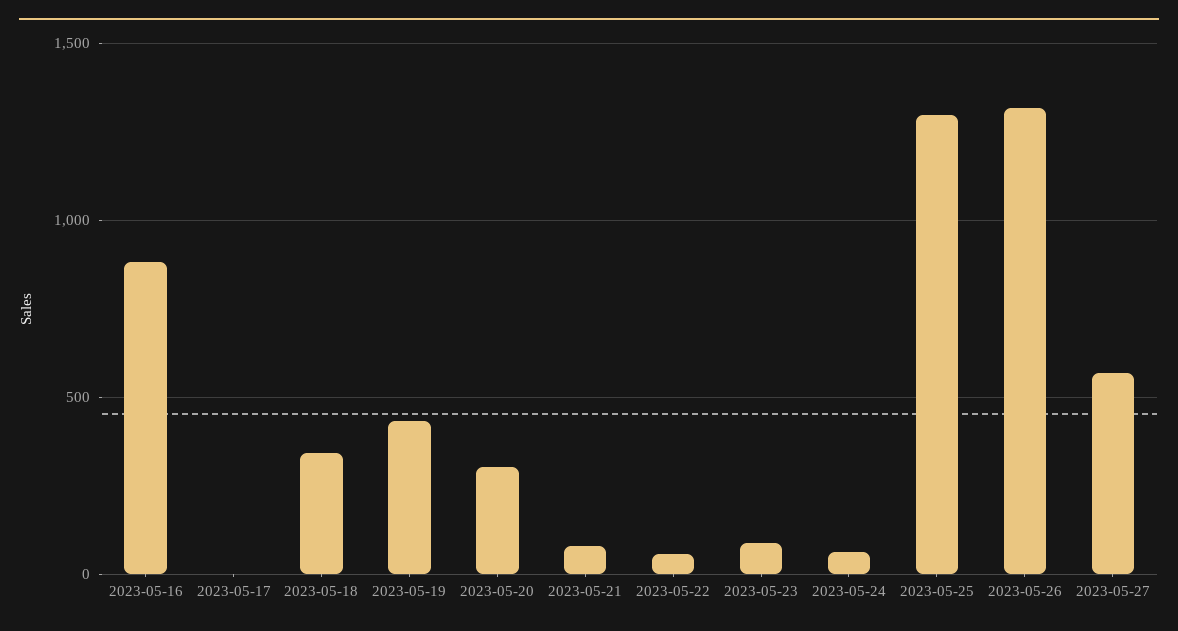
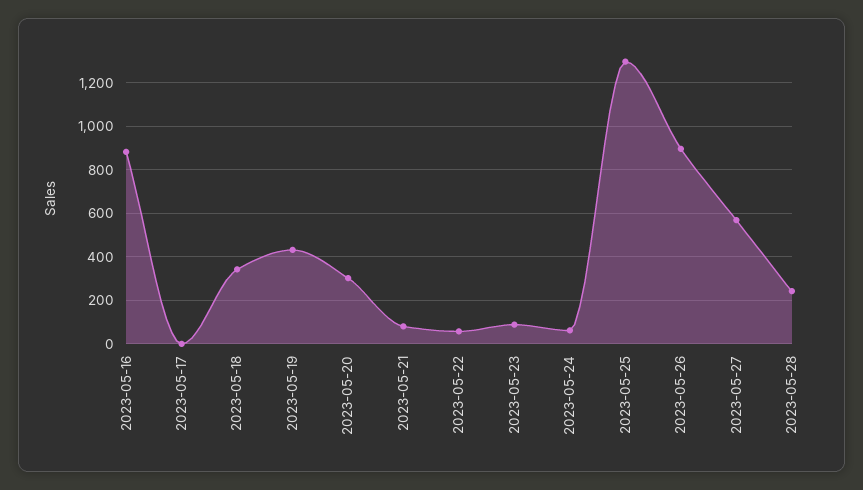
2023-05-26: 1300 -> 900
2023-05-28: none -> 250

